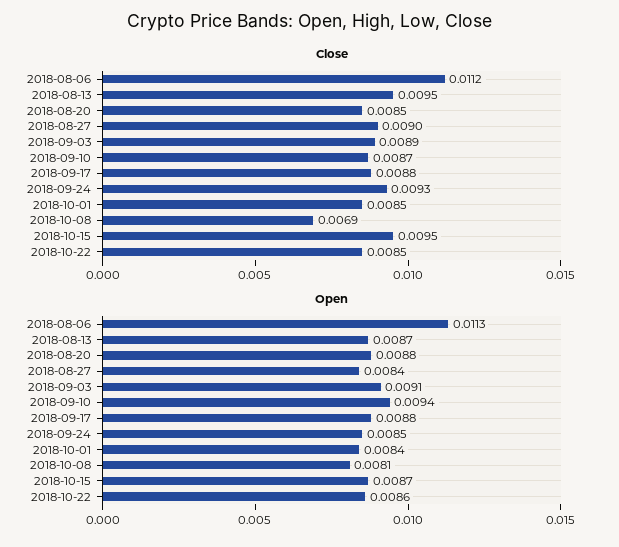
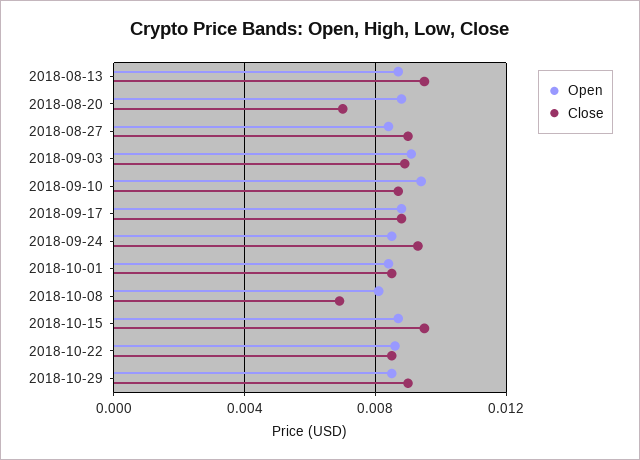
Close, 2018-08-06: 0.0112 -> none
Close, 2018-08-20: 0.0085 -> 0.007
Open, 2018-08-06: 0.0113 -> none
Open, 2018-10-29: none -> 0.0085
Close, 2018-10-29: none -> 0.009

